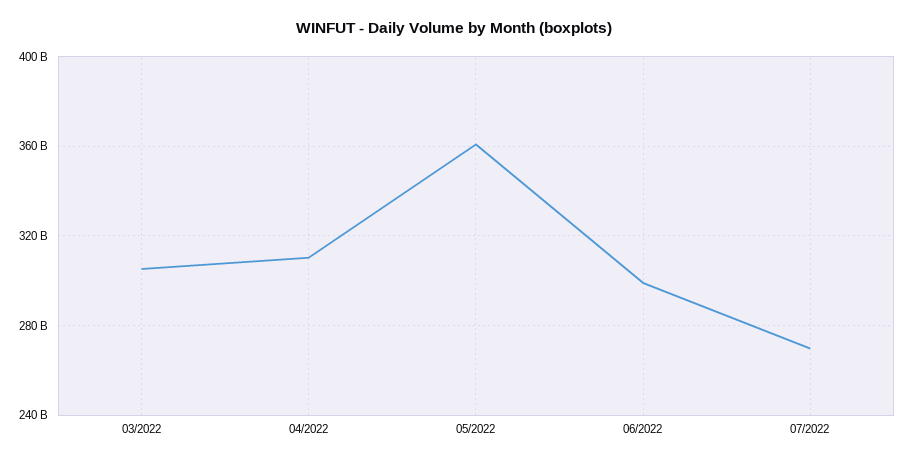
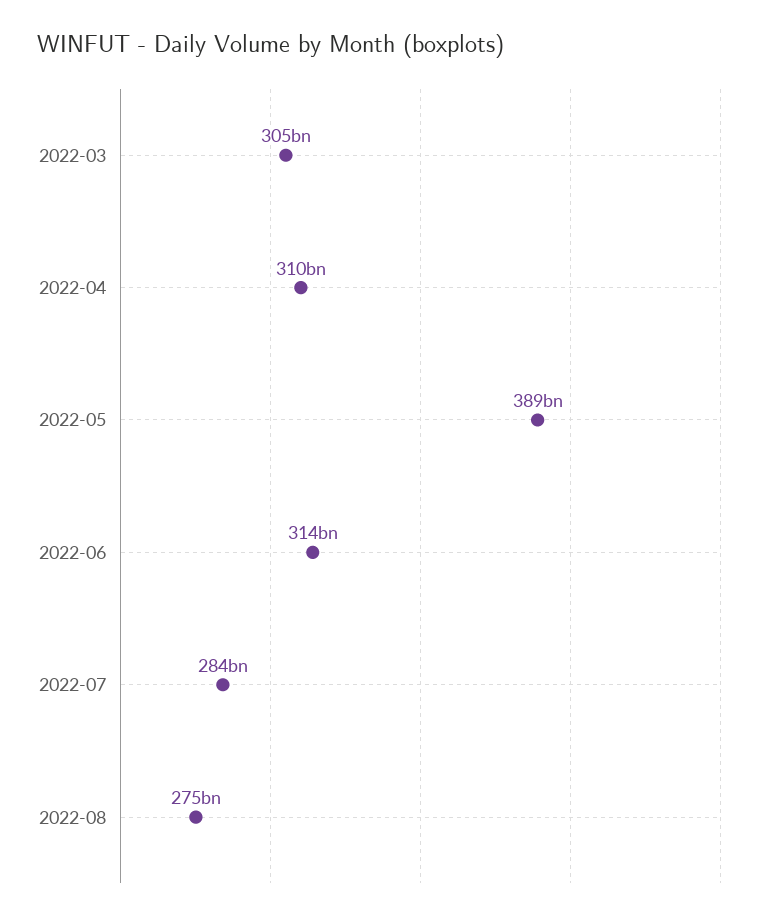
05/2022: 360000000000 -> 389000000000
06/2022: 300000000000 -> 314000000000
07/2022: 270000000000 -> 284000000000
2022-08: none -> 275000000000

